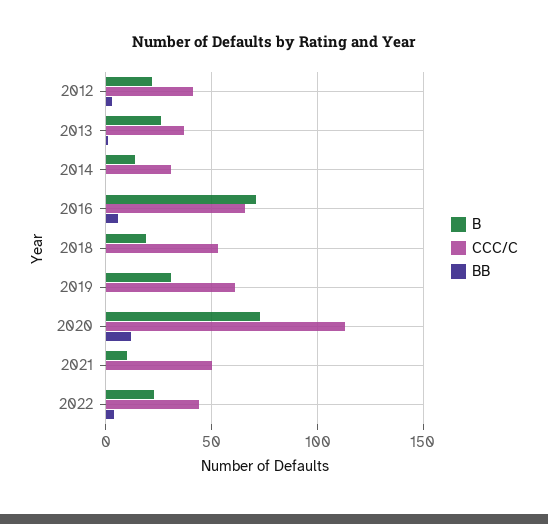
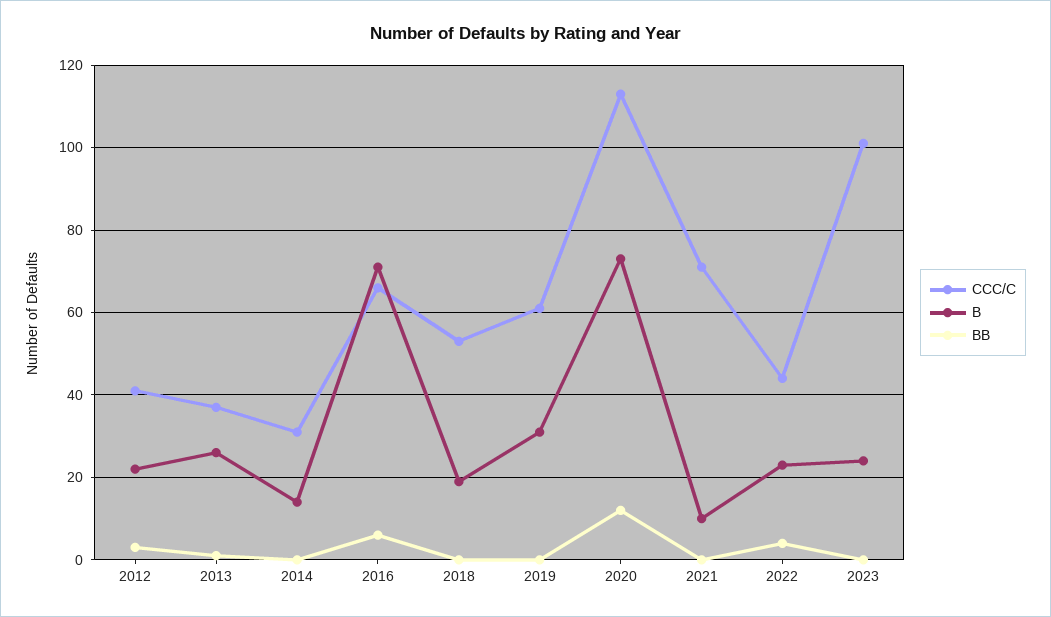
CCC/C, 2021: 50 -> 70
CCC/C, 2023: none -> 100
B, 2023: none -> 25
BB, 2023: none -> 0

